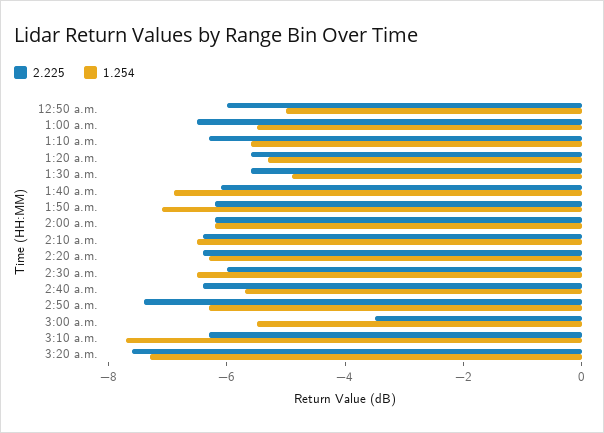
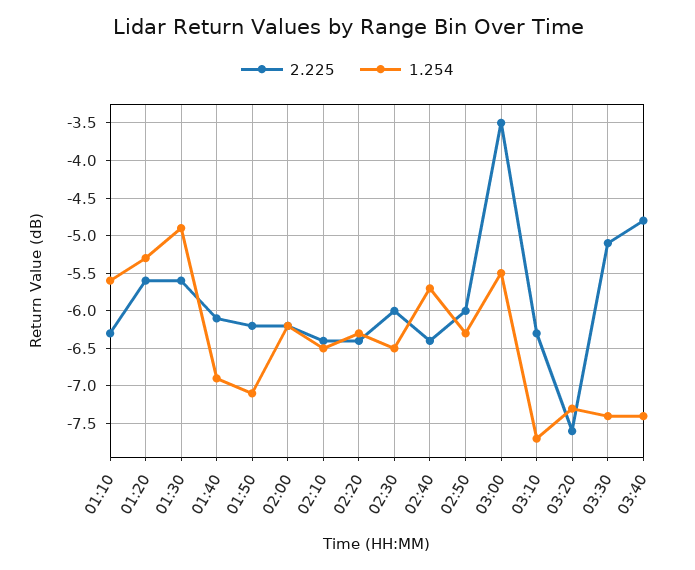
2.225, 12:50 a.m.: -6 -> none
1.254, 12:50 a.m.: -5 -> none
2.225, 1:00 a.m.: -6.5 -> none
1.254, 1:00 a.m.: -5.5 -> none
2.225, 2:50 a.m.: -7.5 -> -6
2.225, 03:30: none -> -5.1
1.254, 03:30: none -> -7.4
2.225, 03:40: none -> -4.8
1.254, 03:40: none -> -7.4

